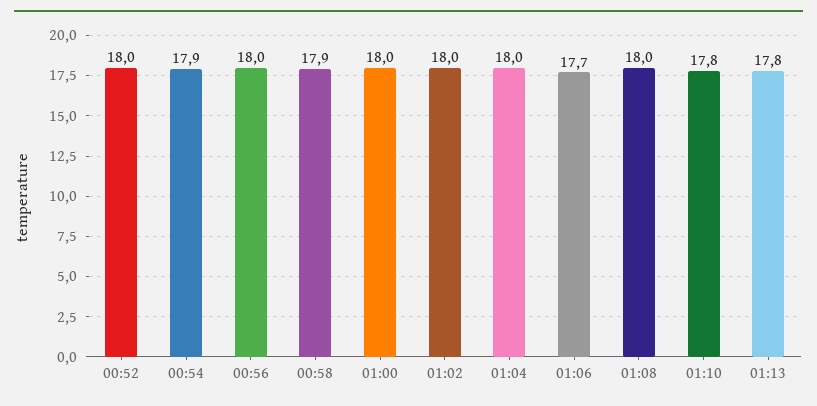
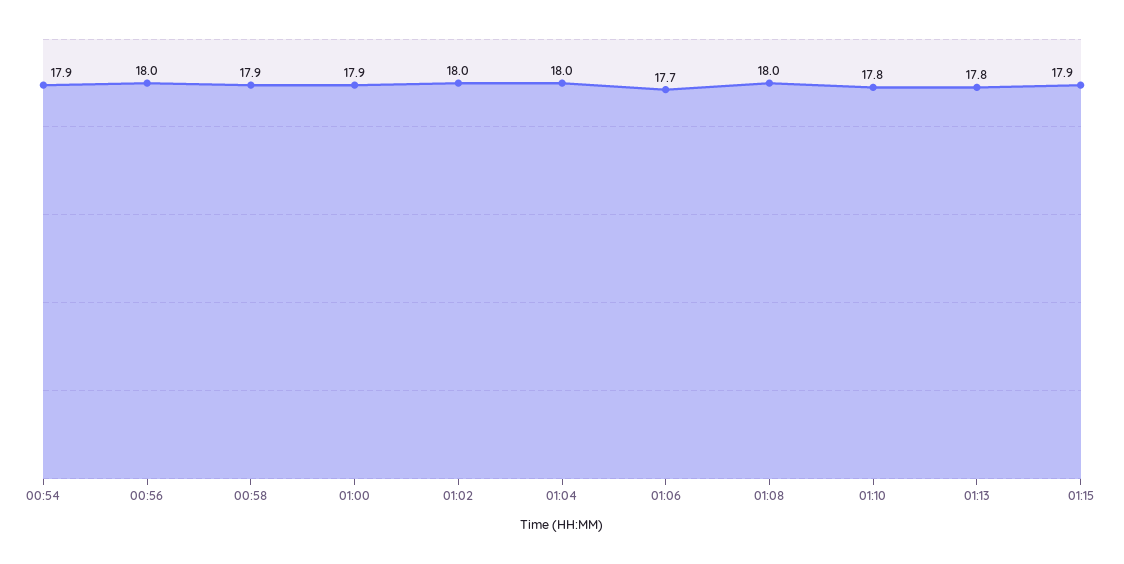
00:52: 18 -> none
01:00: 18 -> 17.9
01:15: none -> 17.9

